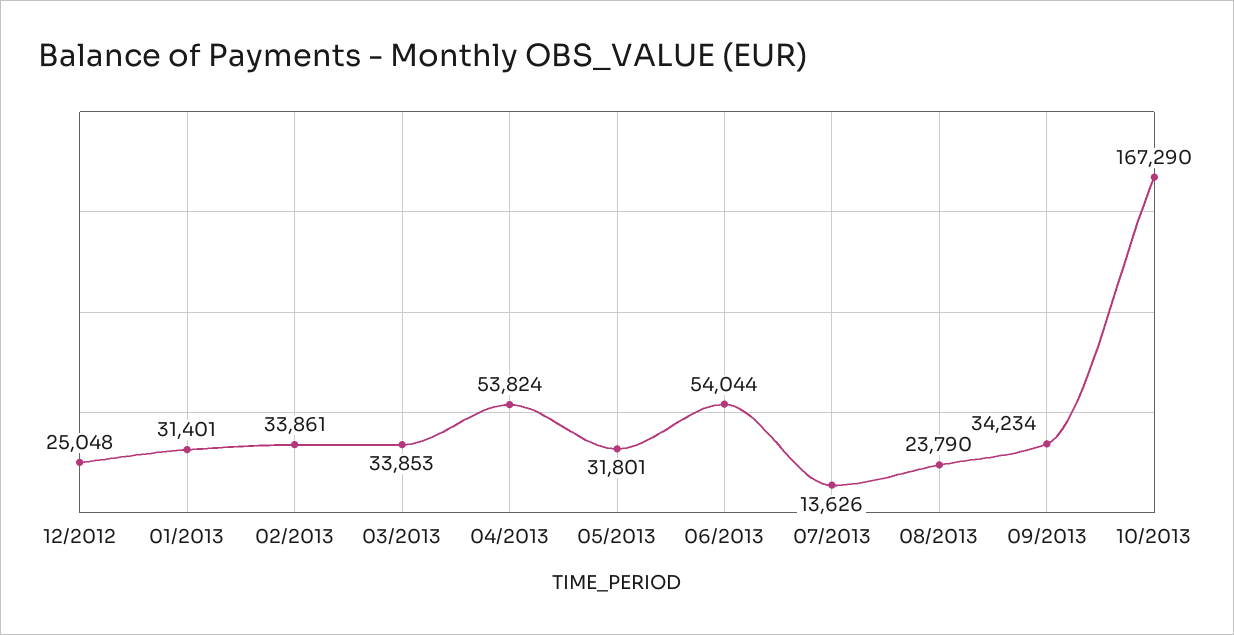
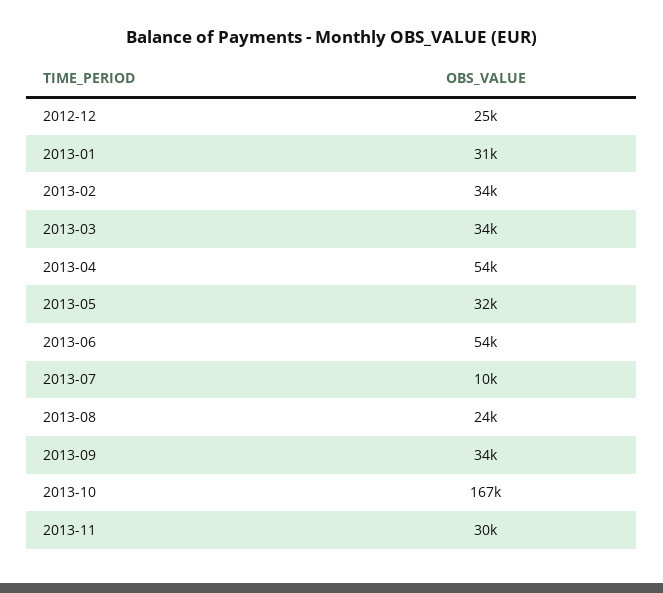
07/2013: 13626 -> 10000
2013-11: none -> 30000

